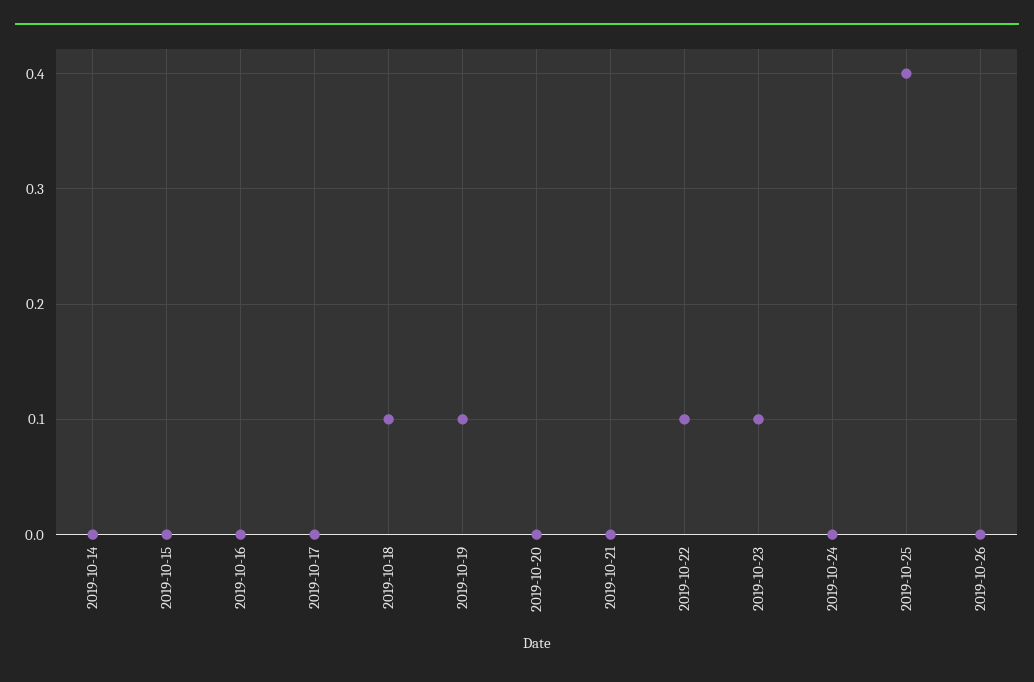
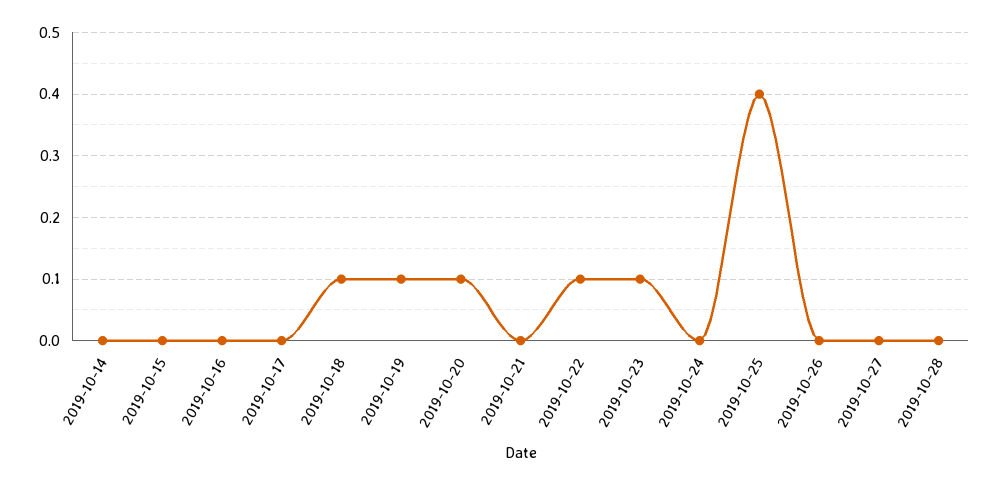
2019-10-20: 0 -> 0.1
2019-10-27: none -> 0
2019-10-28: none -> 0

